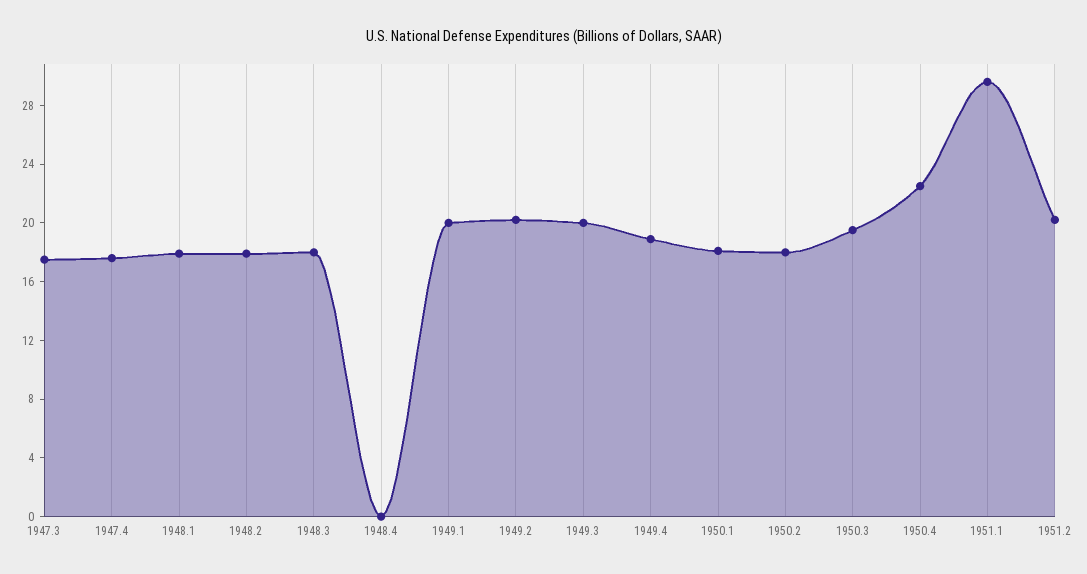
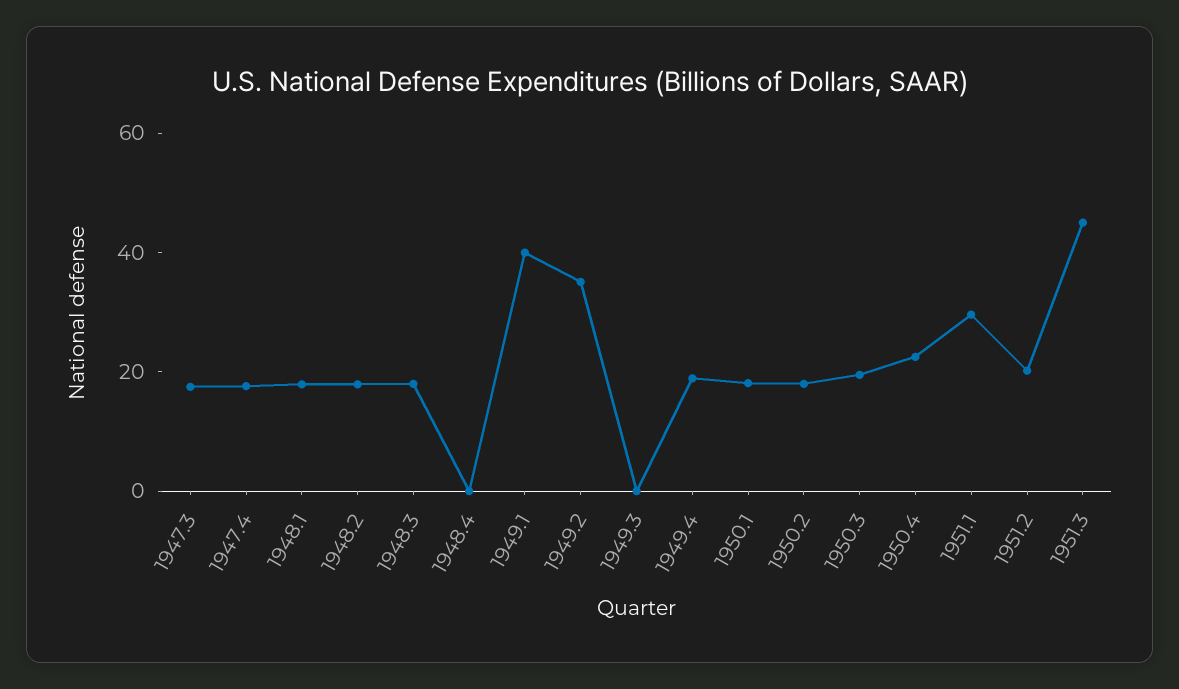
1949.1: 20 -> 40
1949.2: 20 -> 35
1949.3: 20 -> 0
1951.3: none -> 45

